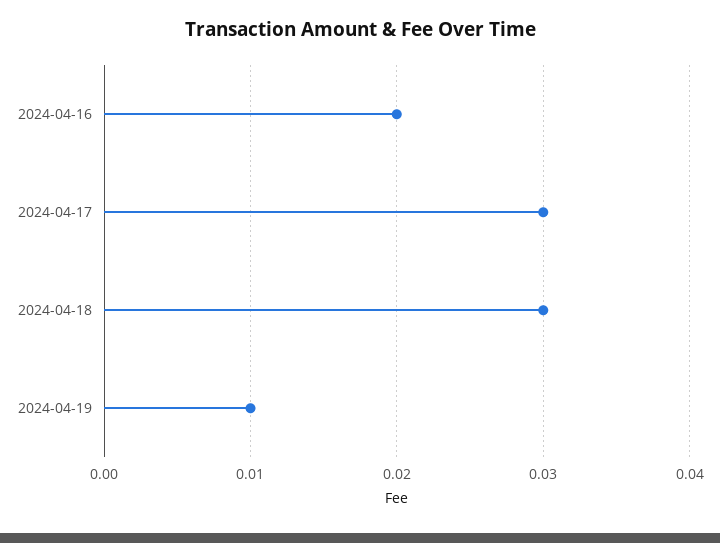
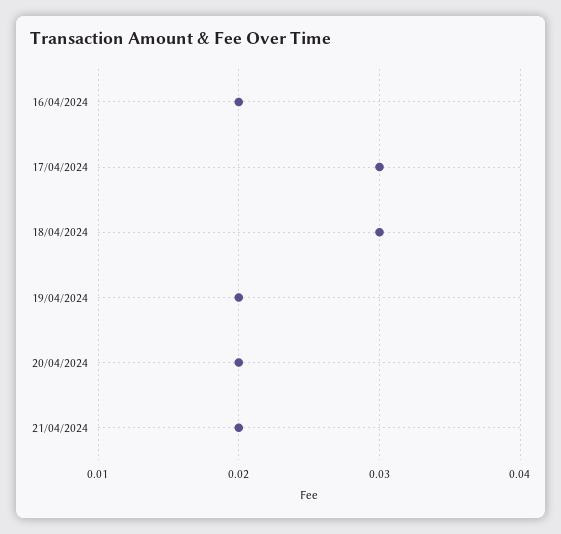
2024-04-19: 0.01 -> 0.02
20/04/2024: none -> 0.02
21/04/2024: none -> 0.02

